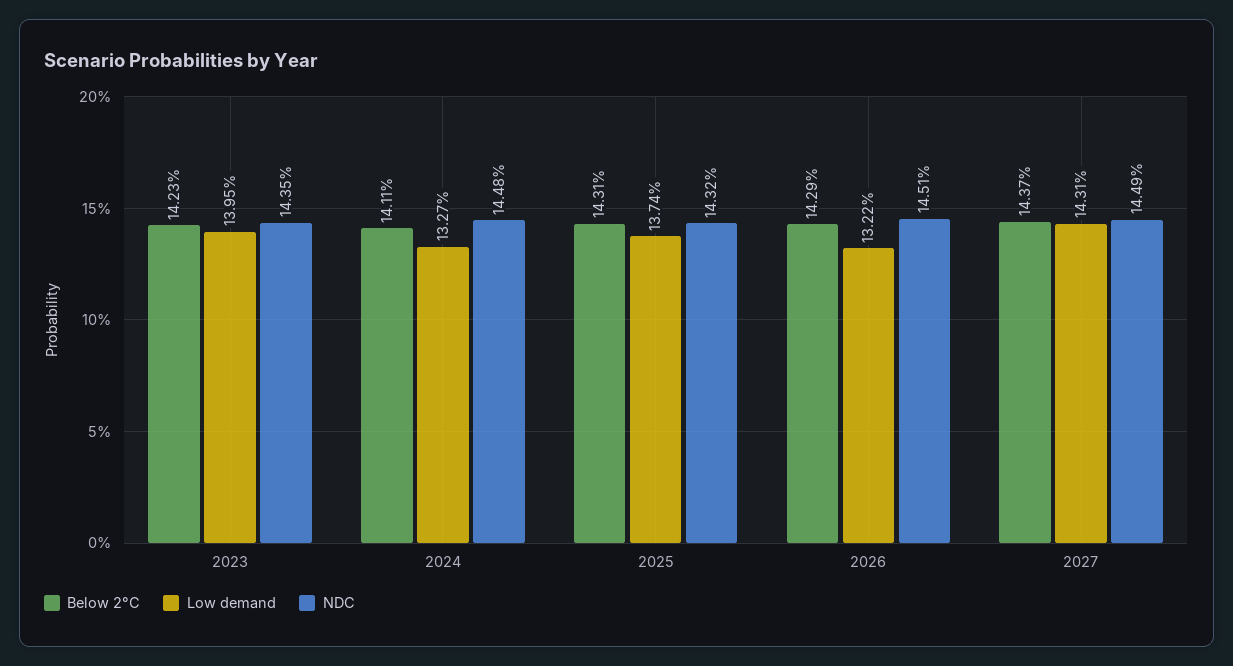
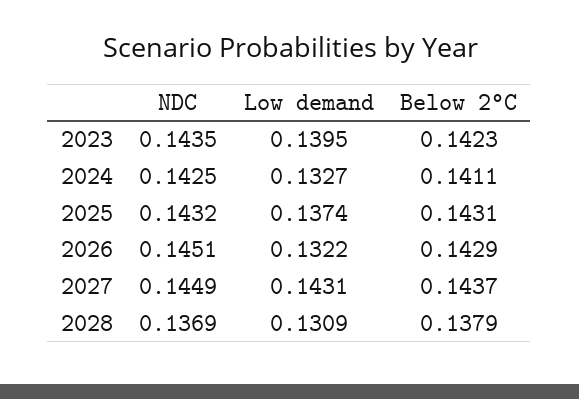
NDC, 2024: 0.1448 -> 0.1425
NDC, 2028: none -> 0.1369
Low demand, 2028: none -> 0.1309
Below 2°C, 2028: none -> 0.1379

